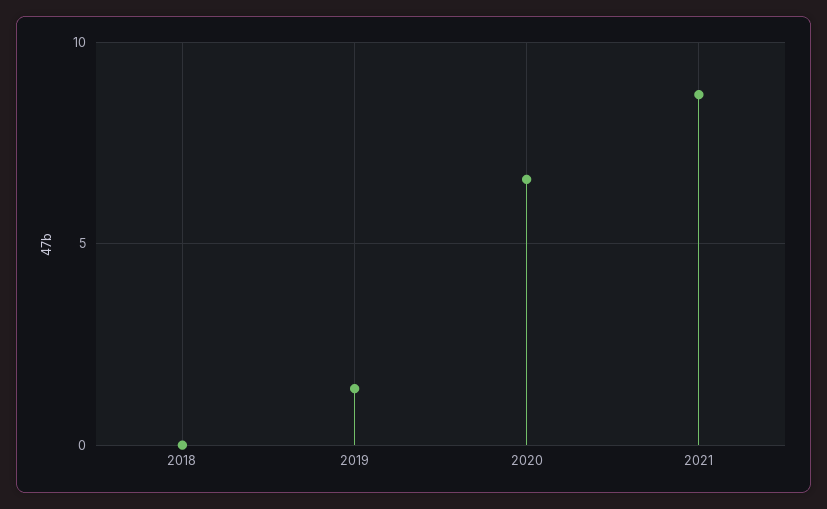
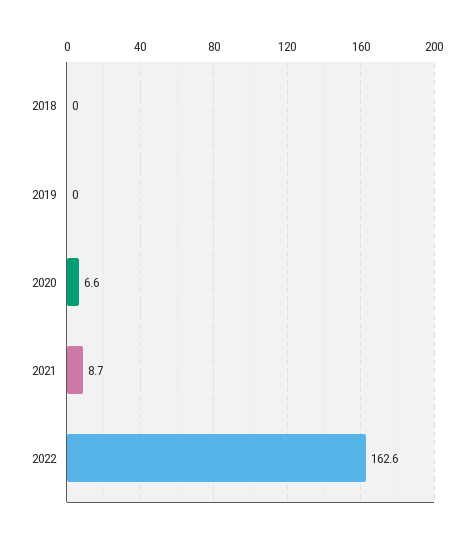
2019: 1.5 -> 0
2022: none -> 162.6

